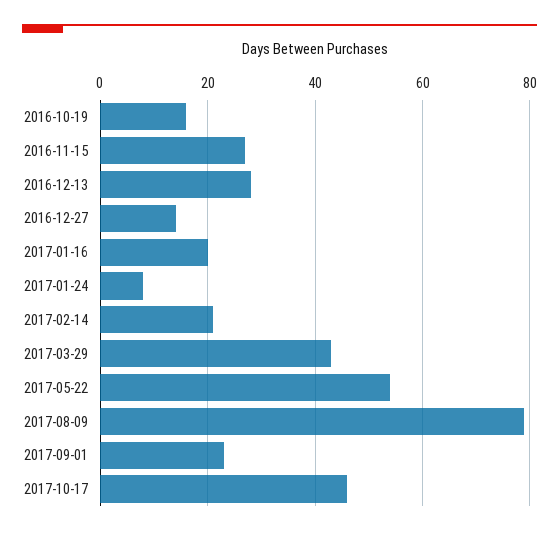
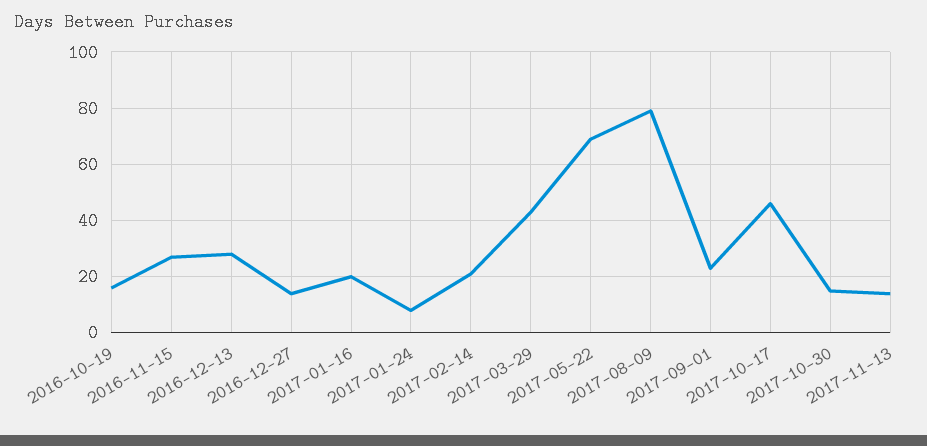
2017-05-22: 55 -> 70
2017-10-30: none -> 15
2017-11-13: none -> 15

